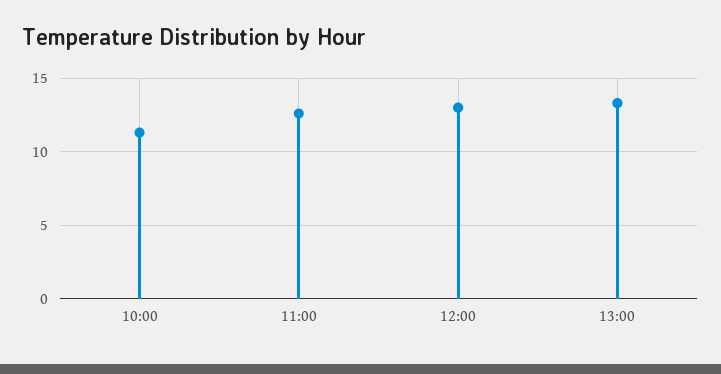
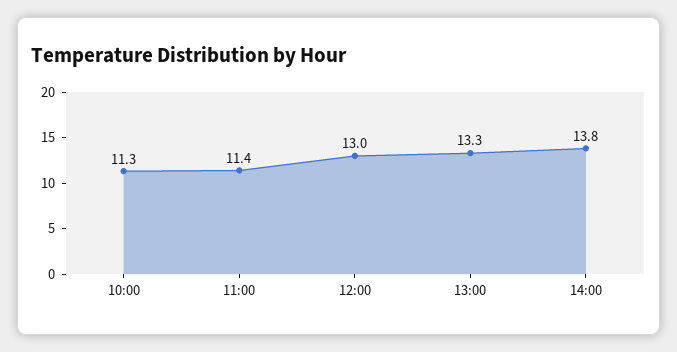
11:00: 12.5 -> 11.4
14:00: none -> 13.8

